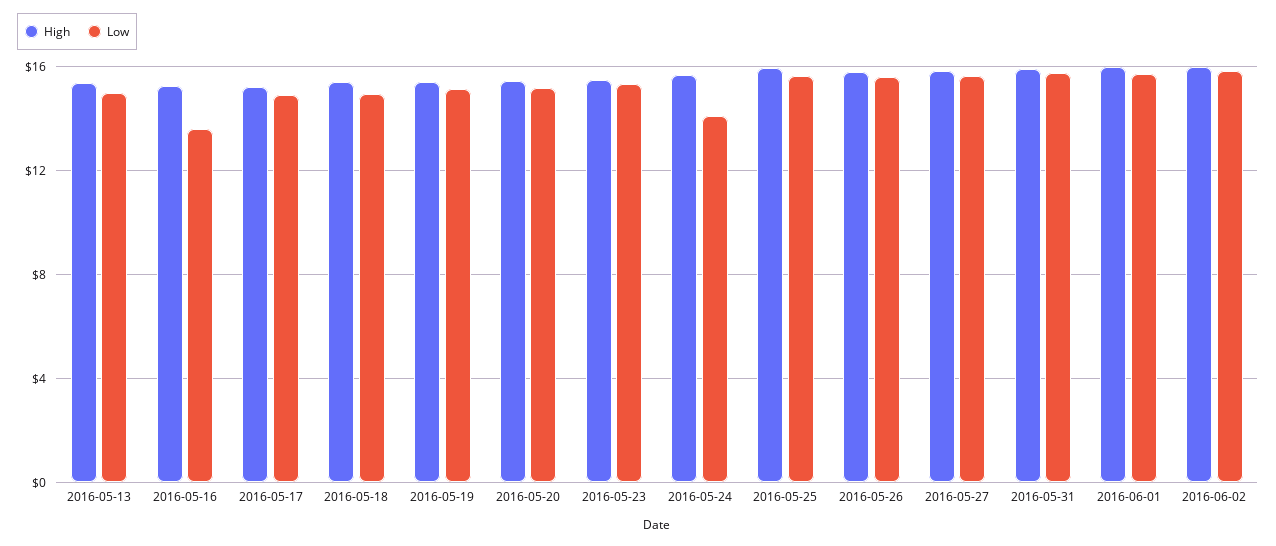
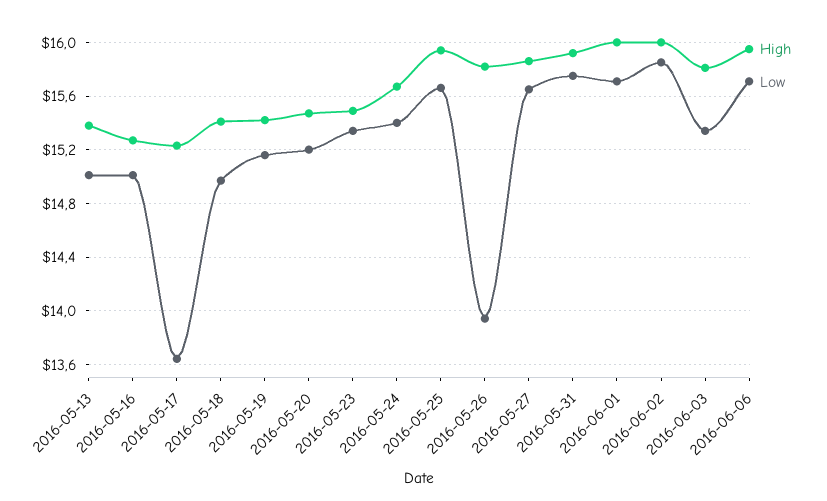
Low, 2016-05-16: 13.5 -> 15
Low, 2016-05-17: 15 -> 13.65
Low, 2016-05-24: 14 -> 15.4
Low, 2016-05-26: 15.5 -> 13.95
High, 2016-06-03: none -> 15.8
Low, 2016-06-03: none -> 15.35
High, 2016-06-06: none -> 15.95
Low, 2016-06-06: none -> 15.7

